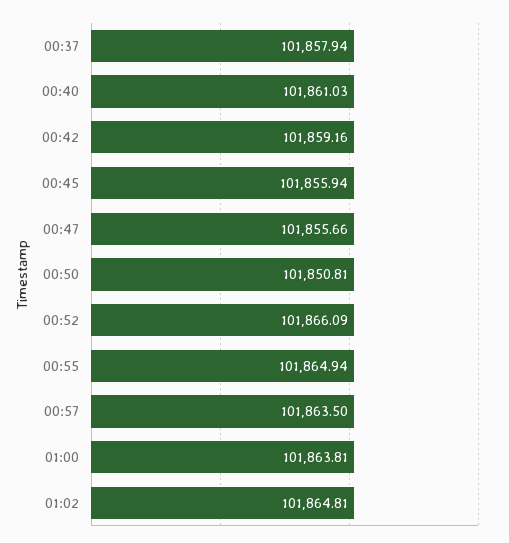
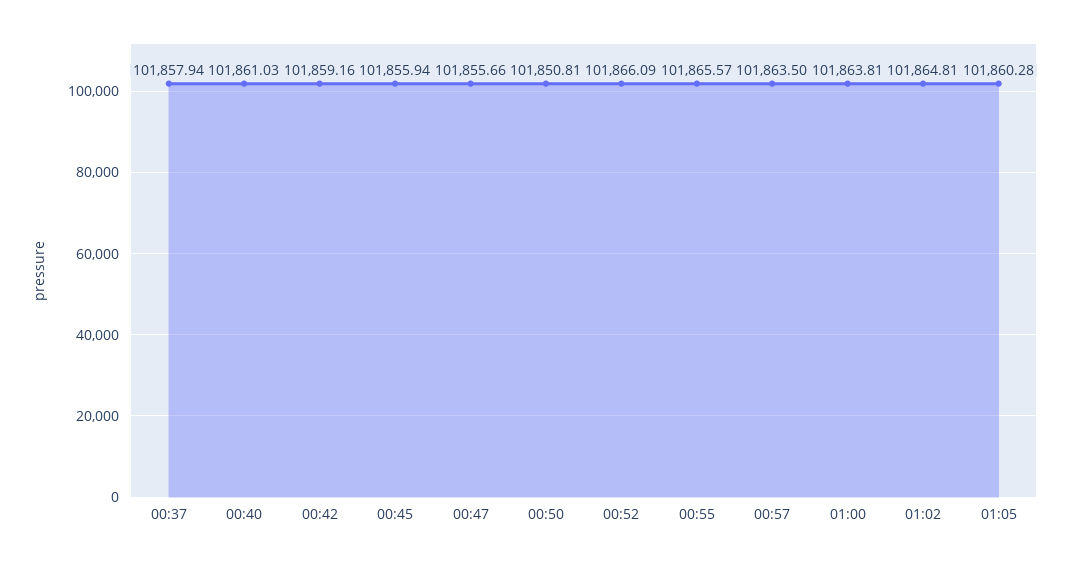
00:55: 101864.94 -> 101865.57
01:05: none -> 101860.28

